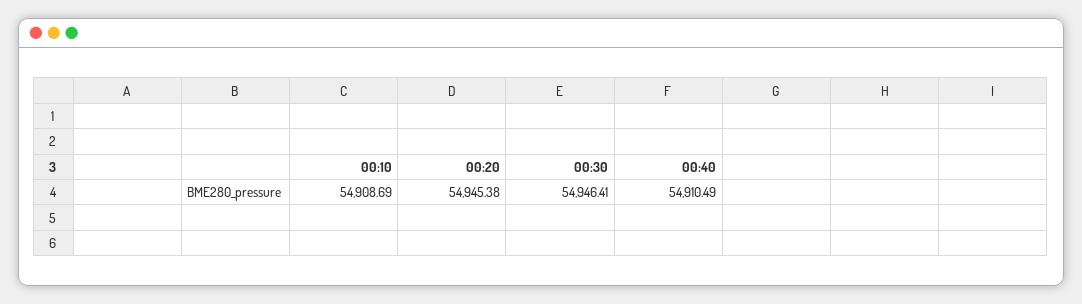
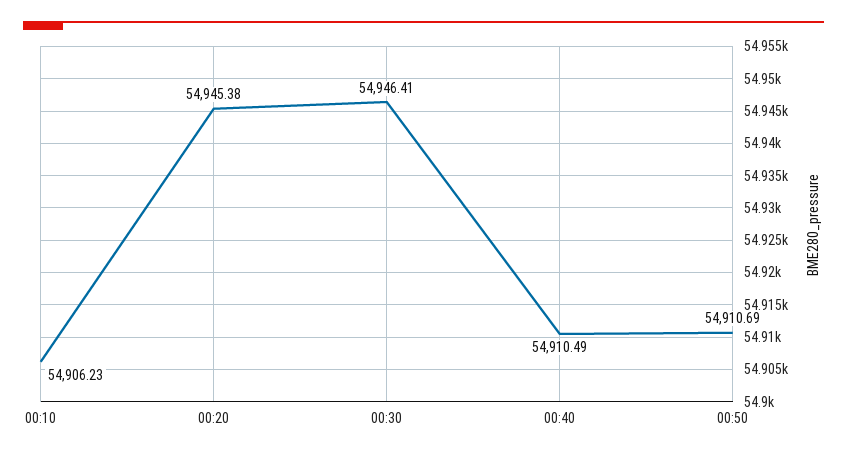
00:10: 54908.69 -> 54906.23
00:50: none -> 54910.69

